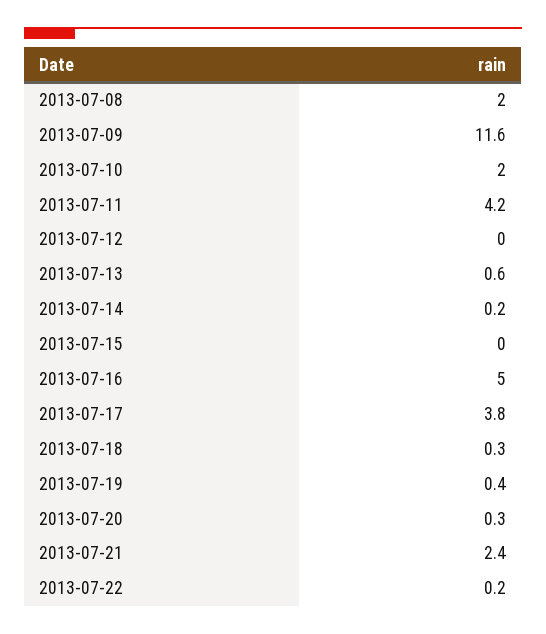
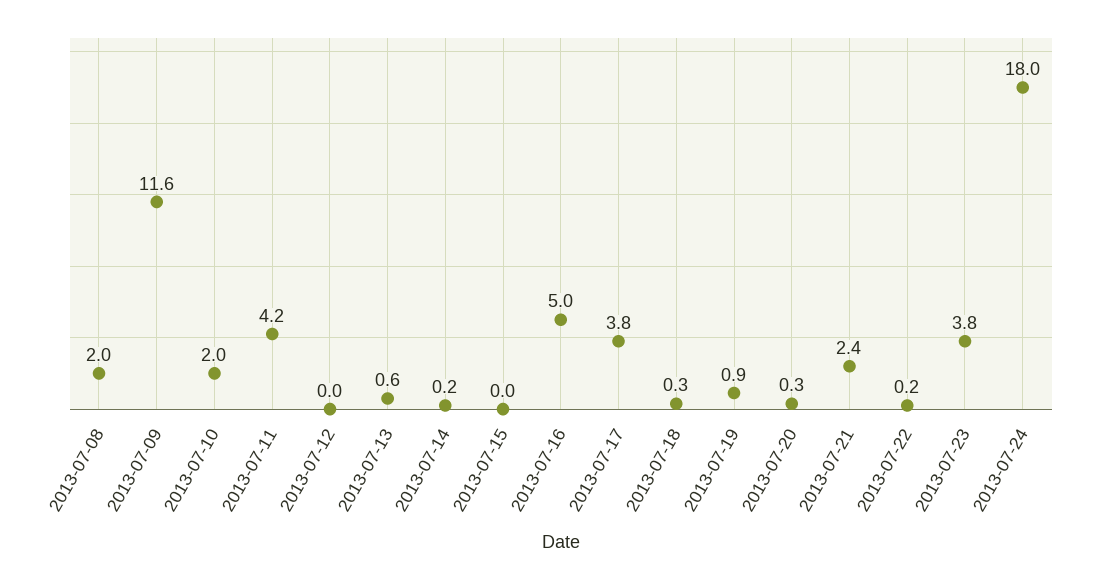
2013-07-19: 0.4 -> 0.9
2013-07-23: none -> 3.8
2013-07-24: none -> 18

